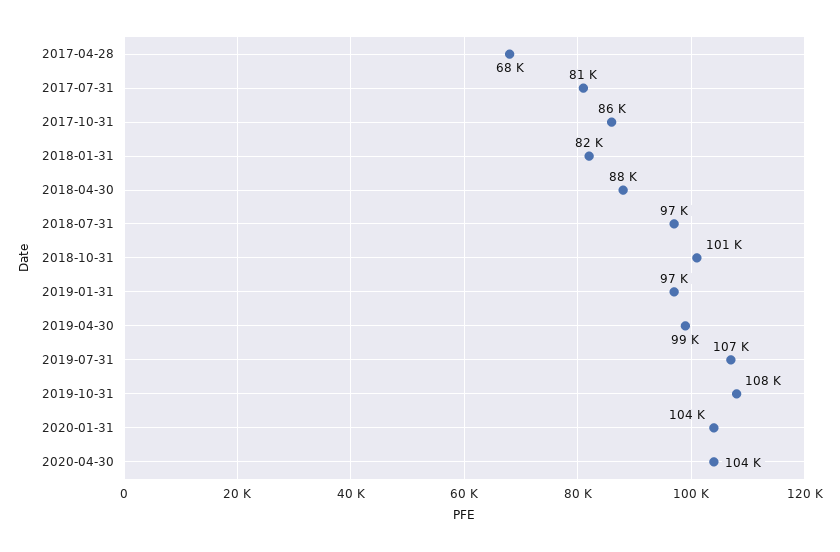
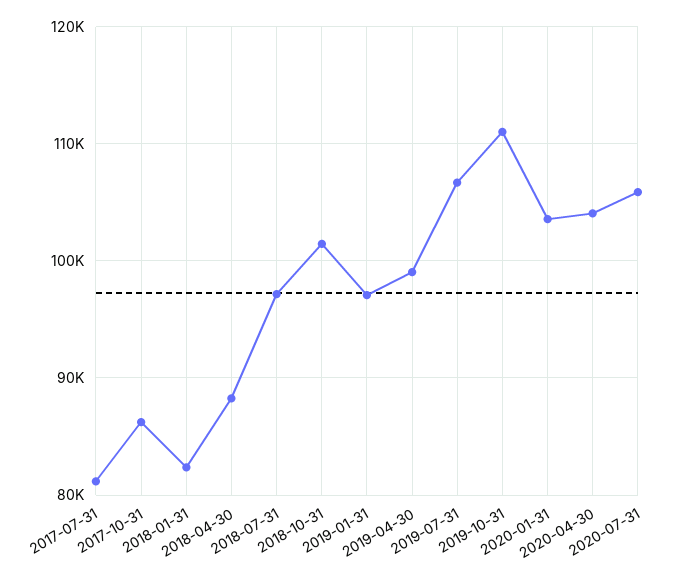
2017-04-28: 68000 -> none
2019-10-31: 108000 -> 111000
2020-07-31: none -> 106000

